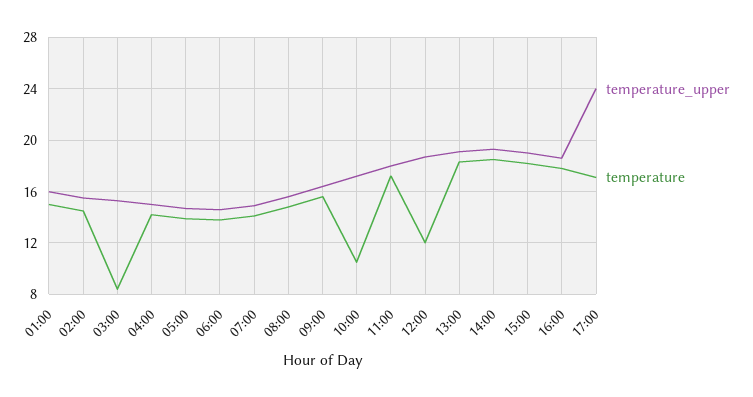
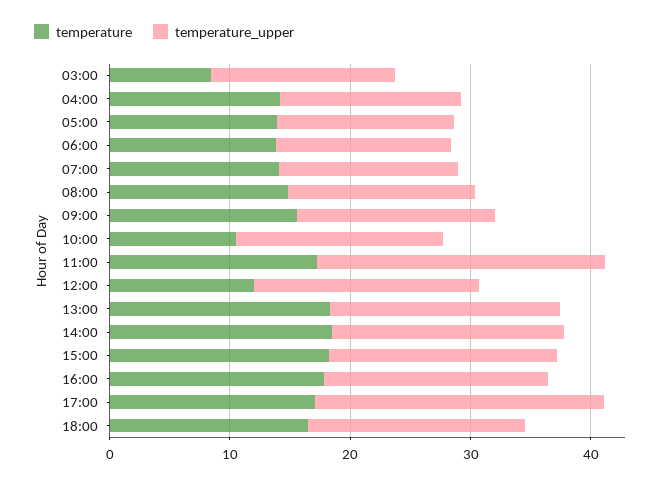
temperature_upper, 01:00: 16 -> none
temperature, 01:00: 15 -> none
temperature_upper, 02:00: 15.5 -> none
temperature, 02:00: 14.5 -> none
temperature_upper, 11:00: 18 -> 24
temperature, 18:00: none -> 16
temperature_upper, 18:00: none -> 18

